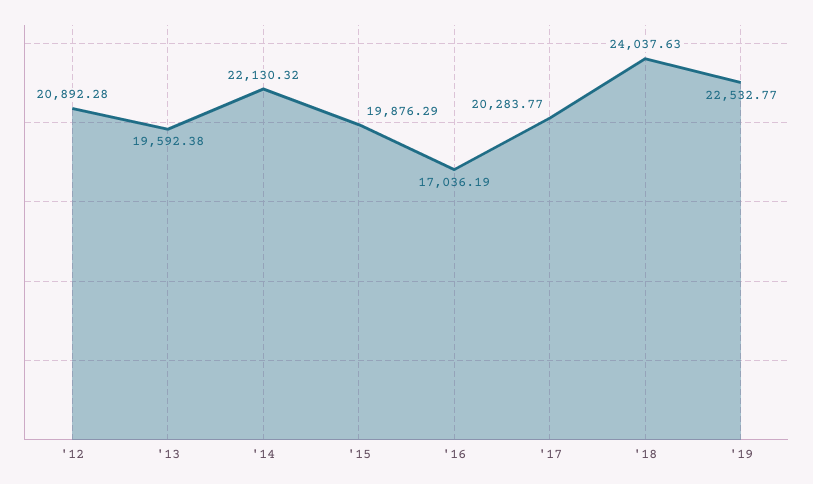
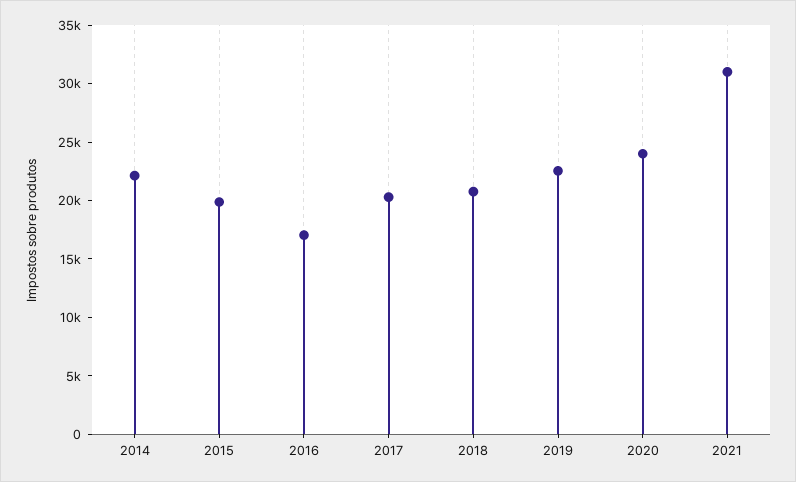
'12: 20892.28 -> none
'13: 19592.38 -> none
'18: 24037.63 -> 21000
2020: none -> 24000
2021: none -> 31000

